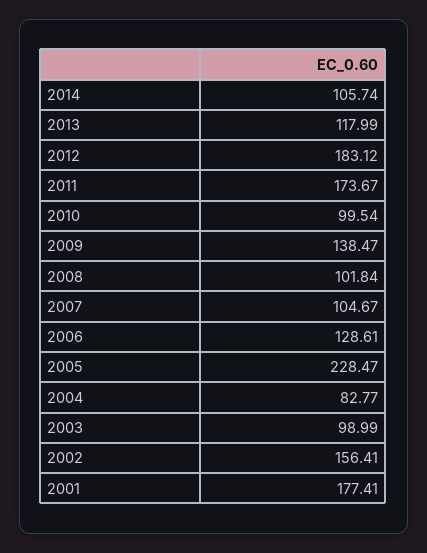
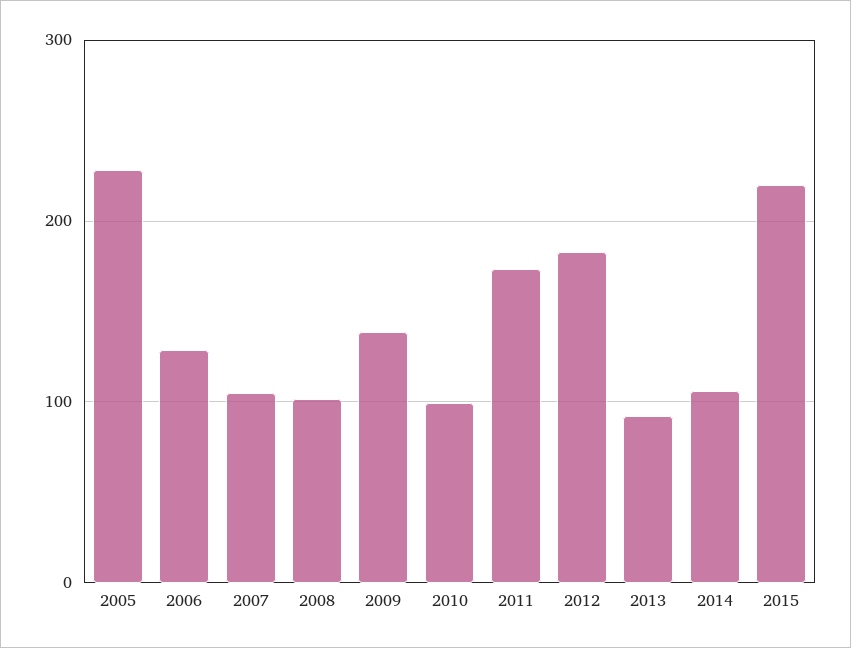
2013: 117.99 -> 90
2004: 82.77 -> none
2003: 98.99 -> none
2002: 156.41 -> none
2001: 177.41 -> none
2015: none -> 220

